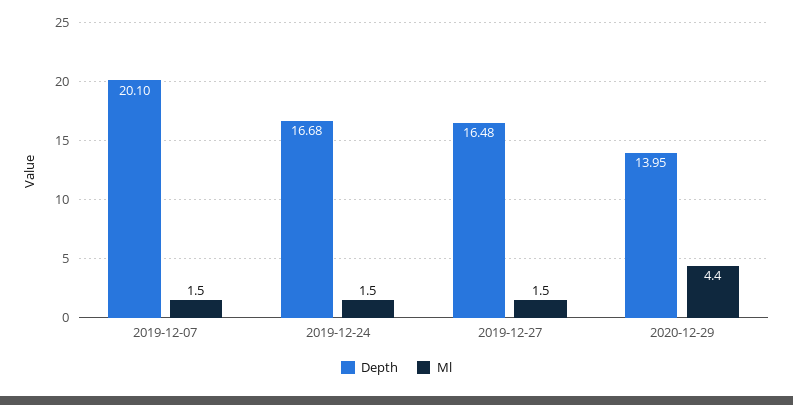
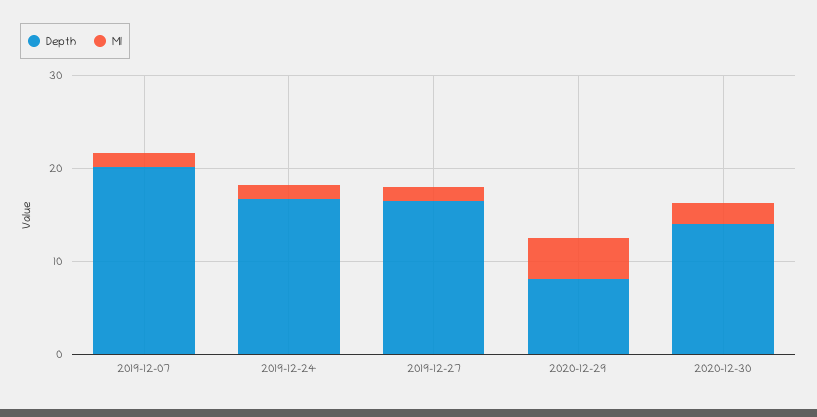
Depth, 2020-12-29: 13.95 -> 8
Depth, 2020-12-30: none -> 14
Ml, 2020-12-30: none -> 2

